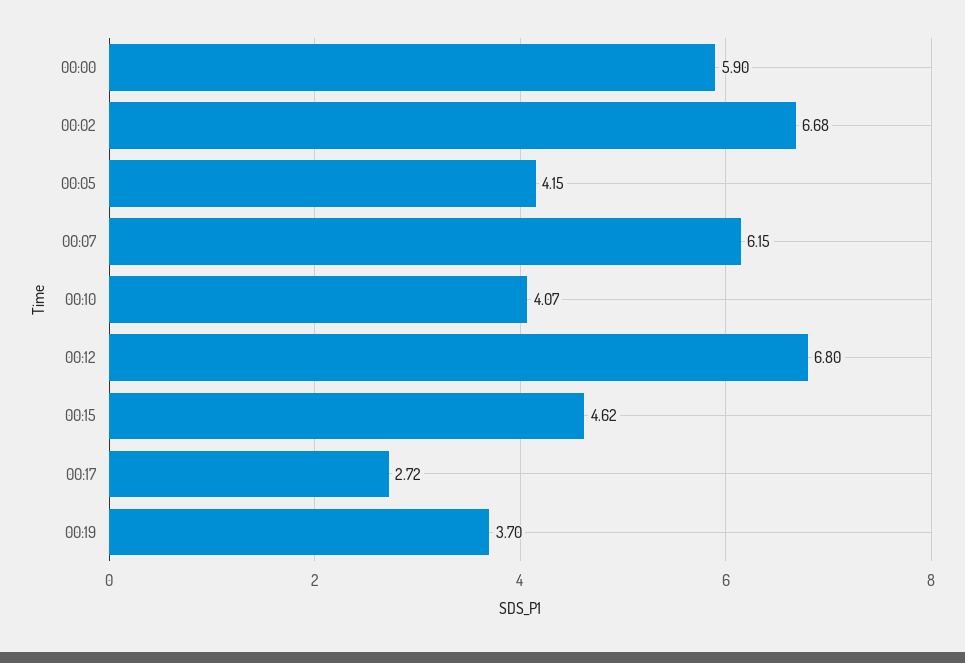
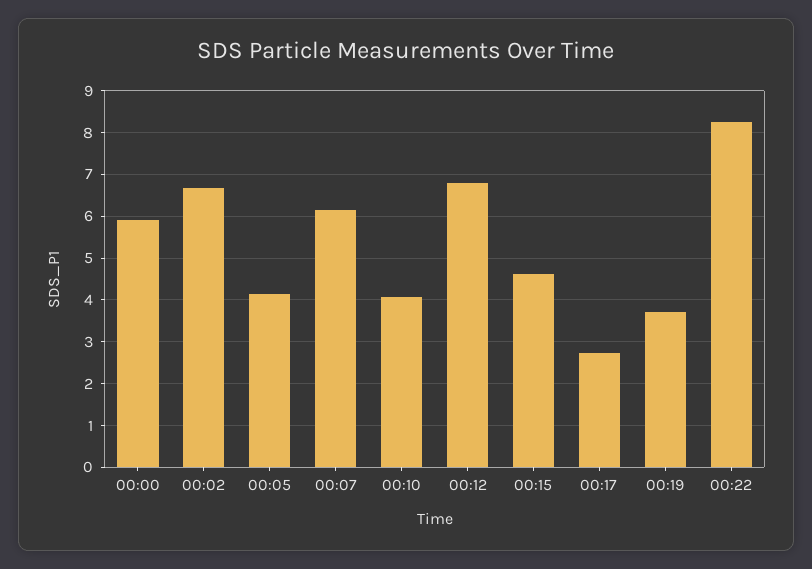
00:22: none -> 8.2

